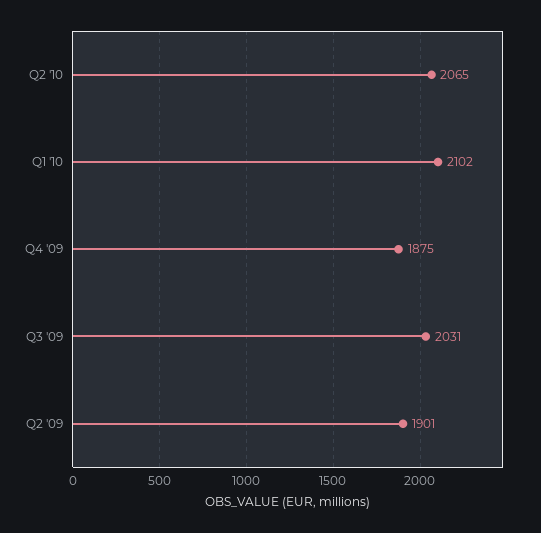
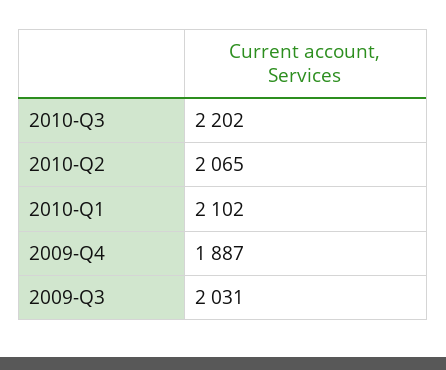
Q4 '09: 1875 -> 1887
Q2 '09: 1901 -> none
2010-Q3: none -> 2202

